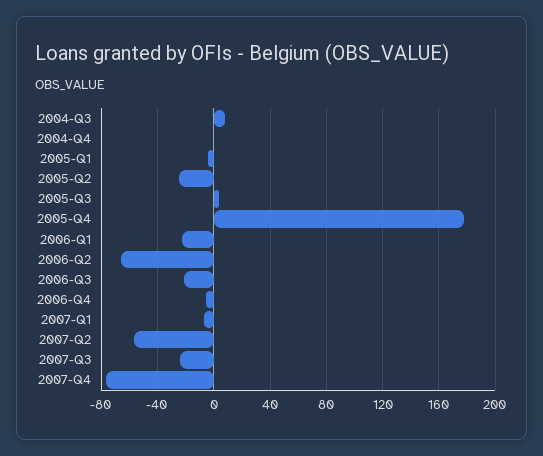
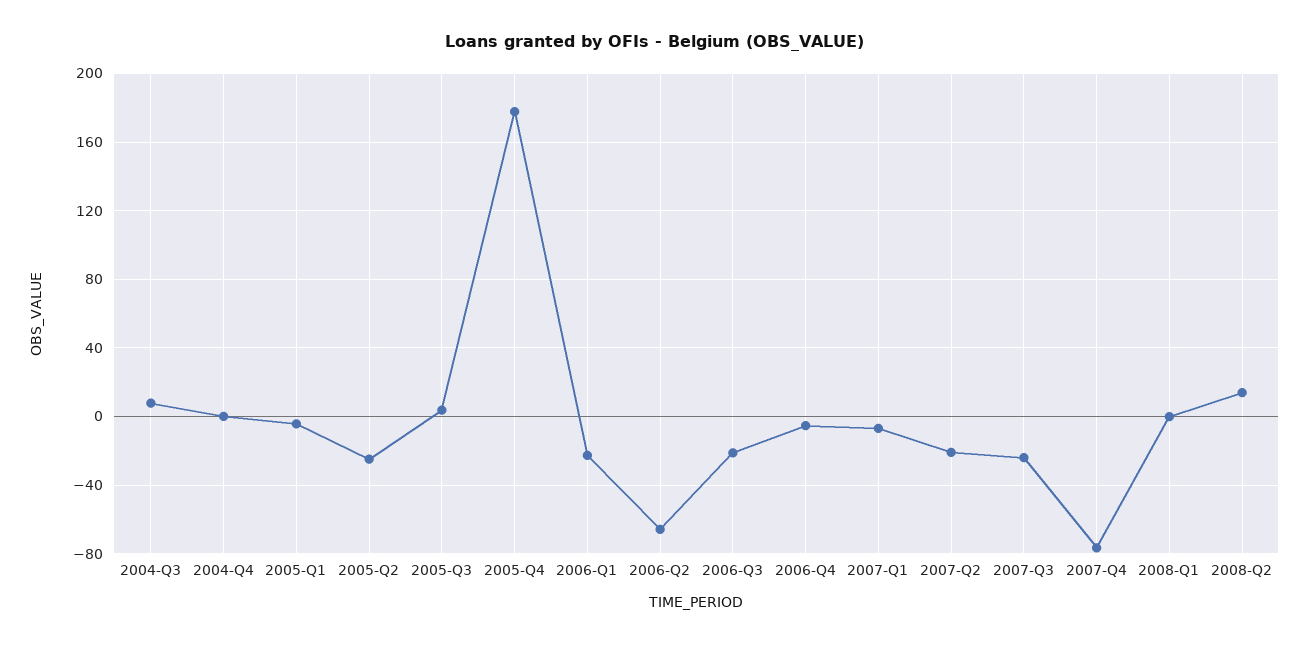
2007-Q2: -55 -> -20
2008-Q1: none -> 0
2008-Q2: none -> 15

